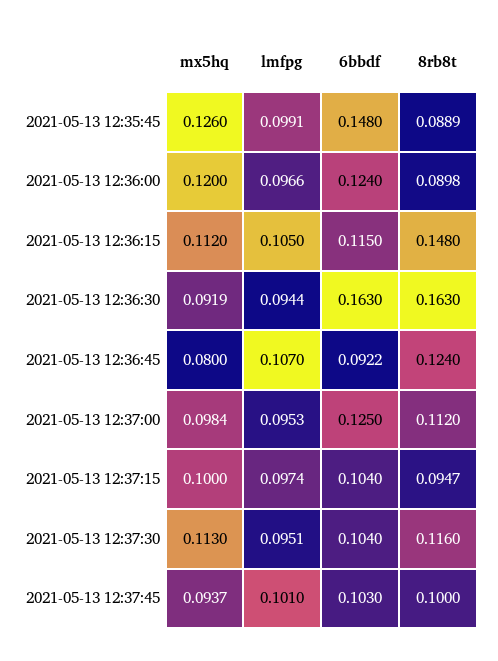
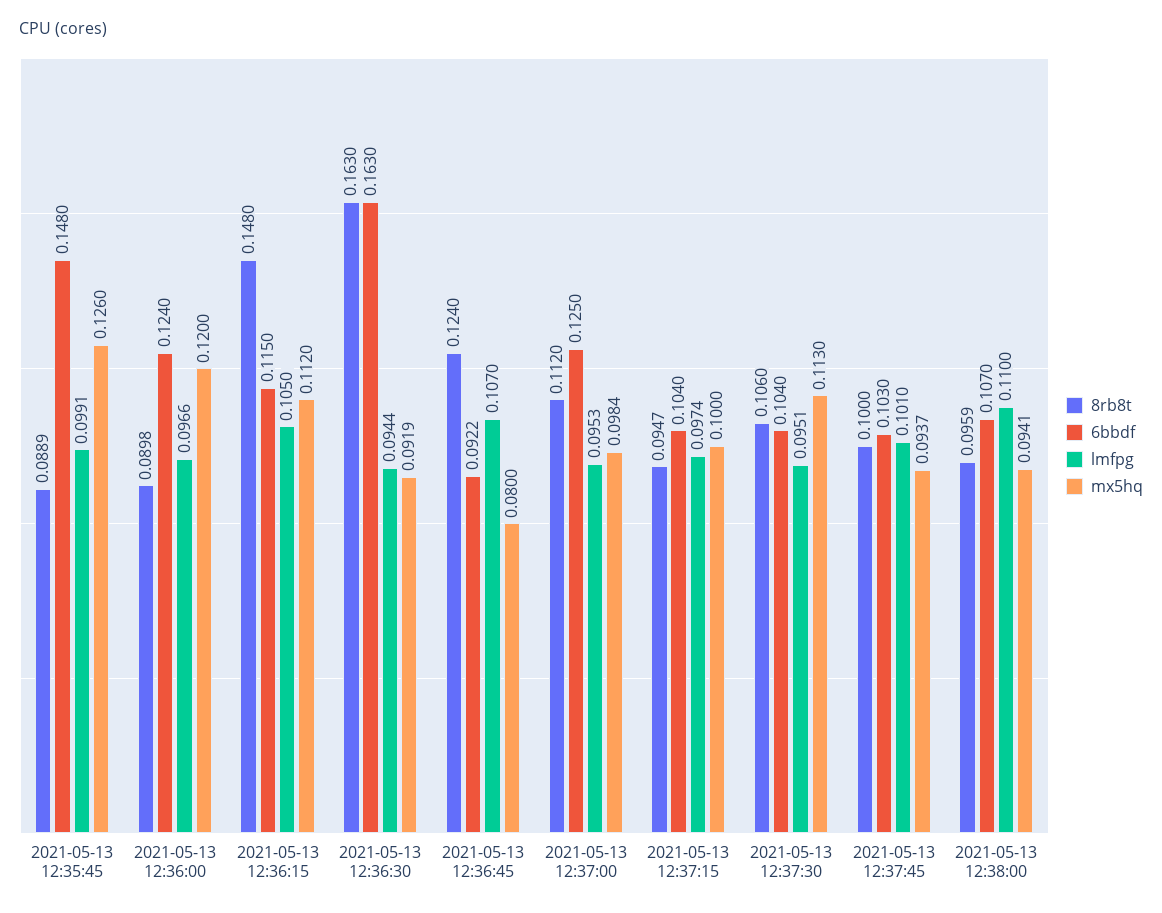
8rb8t, 2021-05-13 12:37:30: 0.116 -> 0.106
8rb8t, 2021-05-13 12:38:00: none -> 0.0959
6bbdf, 2021-05-13 12:38:00: none -> 0.107
lmfpg, 2021-05-13 12:38:00: none -> 0.11
mx5hq, 2021-05-13 12:38:00: none -> 0.0941

